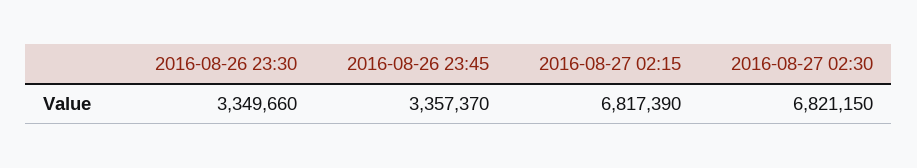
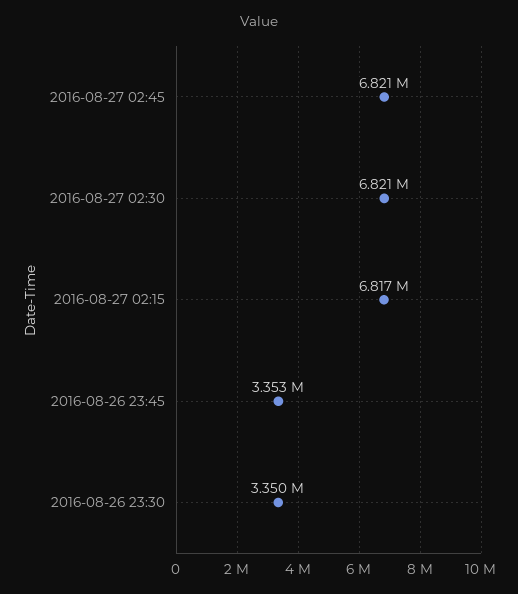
2016-08-26 23:45: 3357370 -> 3353000
2016-08-27 02:45: none -> 6821000

